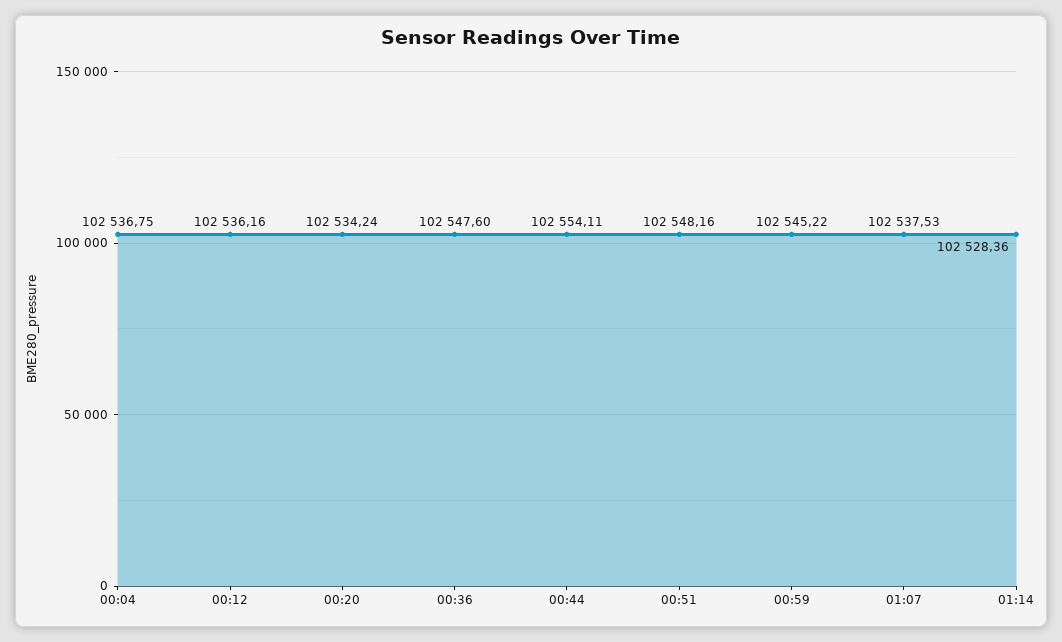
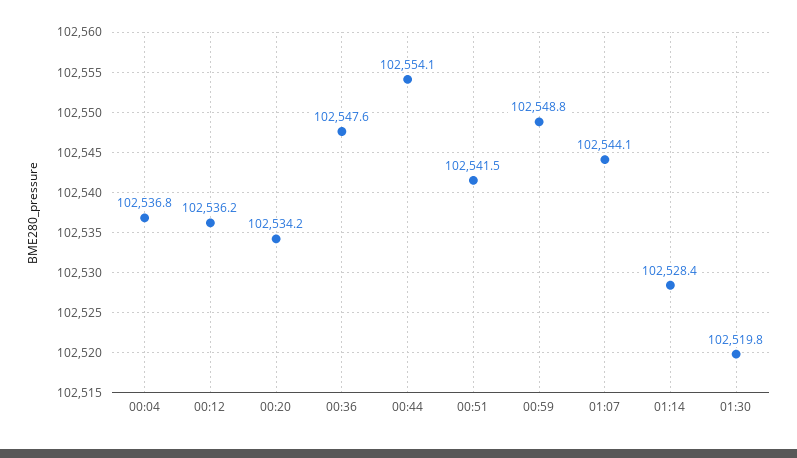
00:51: 102548.16 -> 102541.5
00:59: 102545.22 -> 102548.8
01:07: 102537.53 -> 102544.1
01:30: none -> 102519.8

